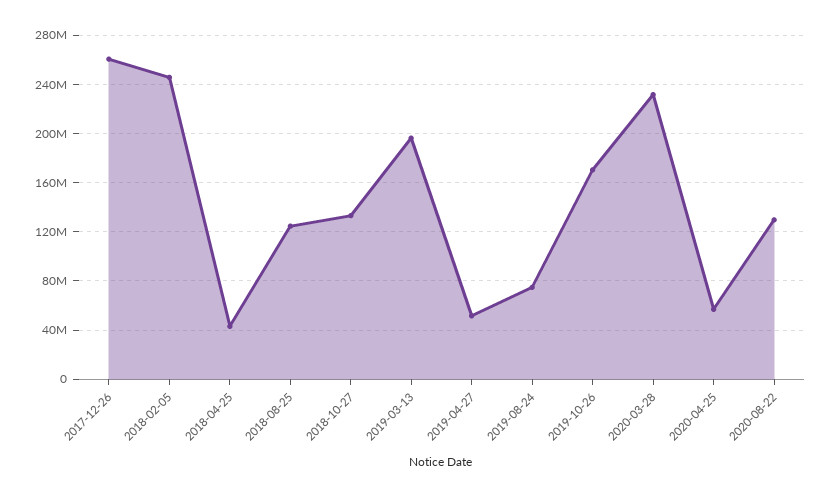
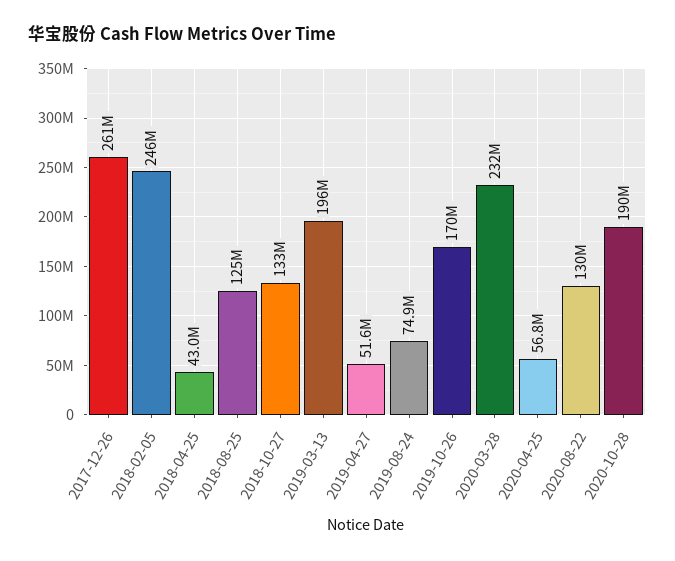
2020-10-28: none -> 190000000

